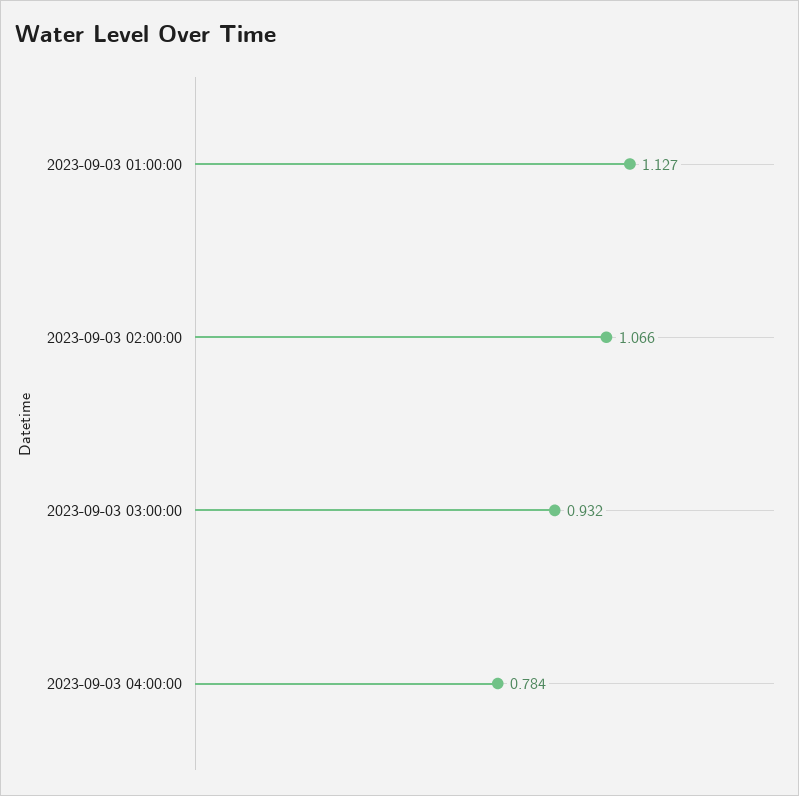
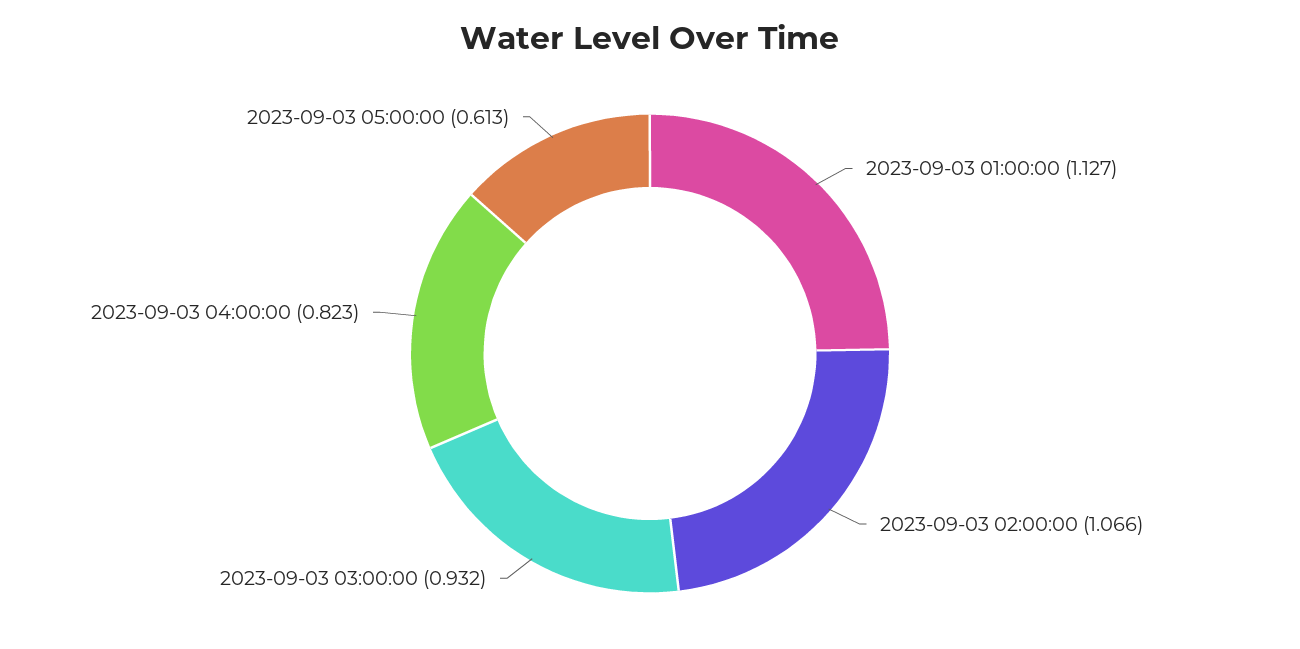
2023-09-03 04:00:00: 0.784 -> 0.823
2023-09-03 05:00:00: none -> 0.613

